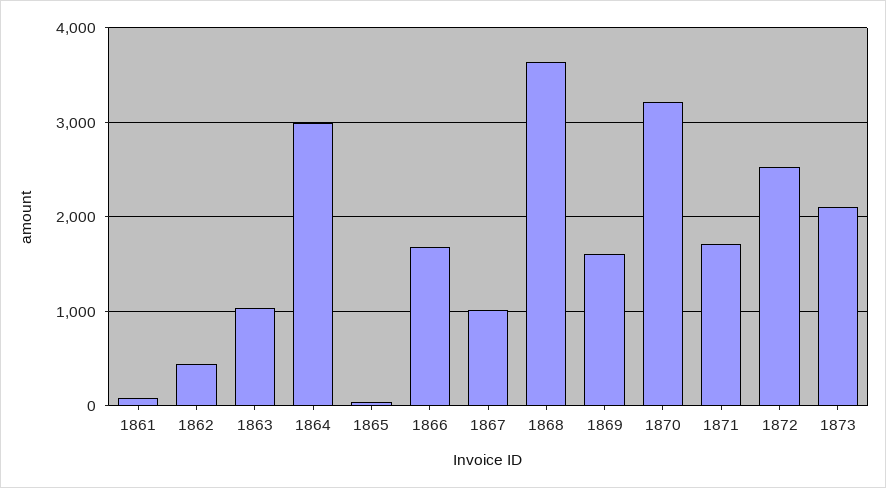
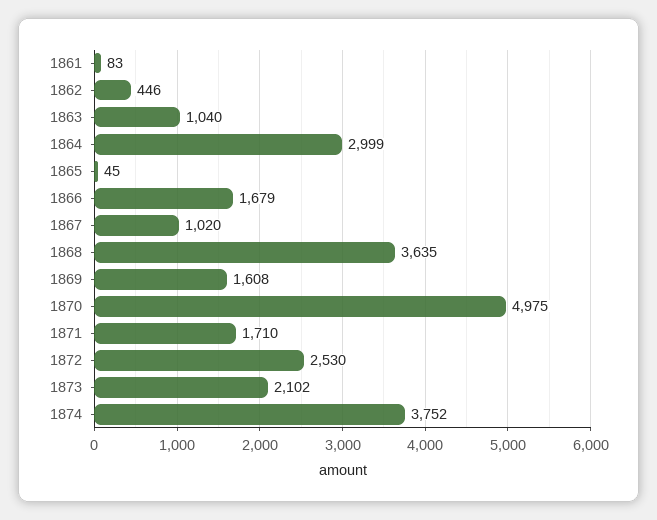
1870: 3200 -> 4975
1874: none -> 3752

